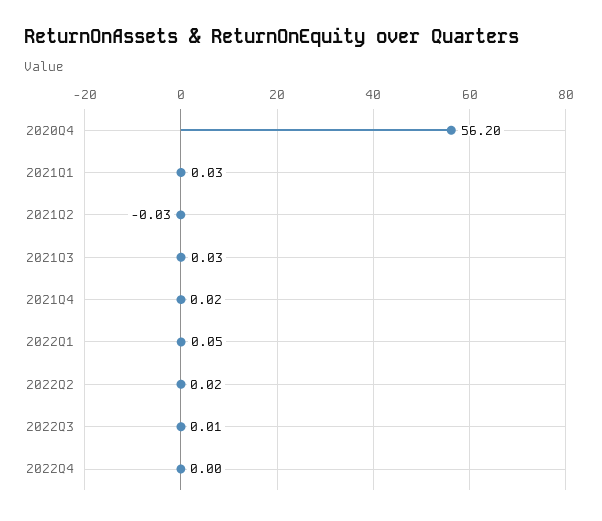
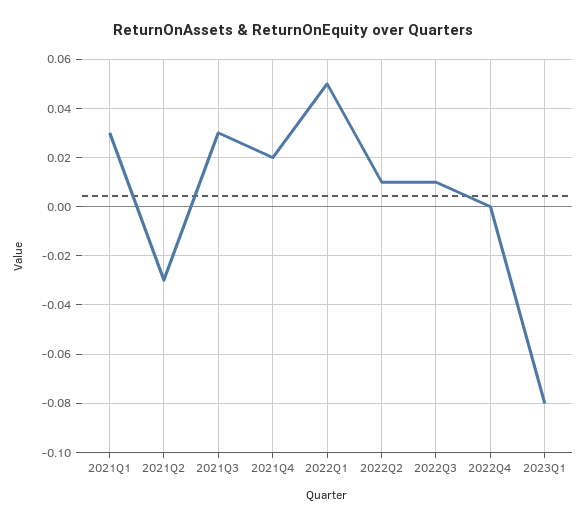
2020Q4: 56.2 -> none
2022Q2: 0.02 -> 0.01
2023Q1: none -> -0.08

